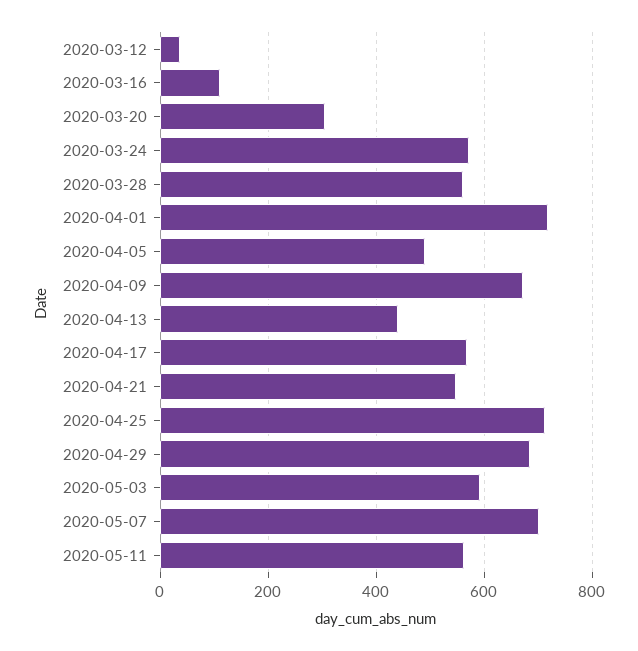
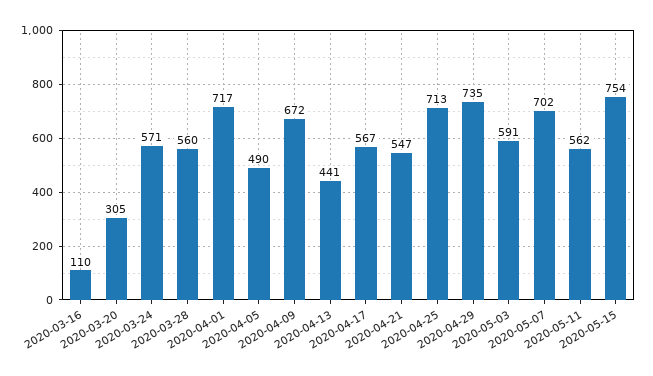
2020-03-12: 40 -> none
2020-04-29: 680 -> 735
2020-05-15: none -> 754

